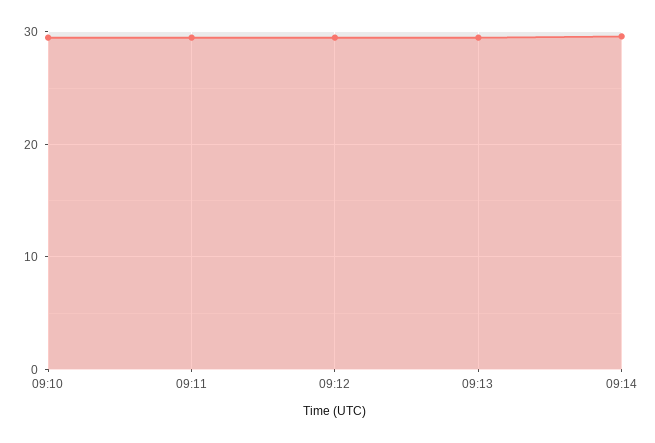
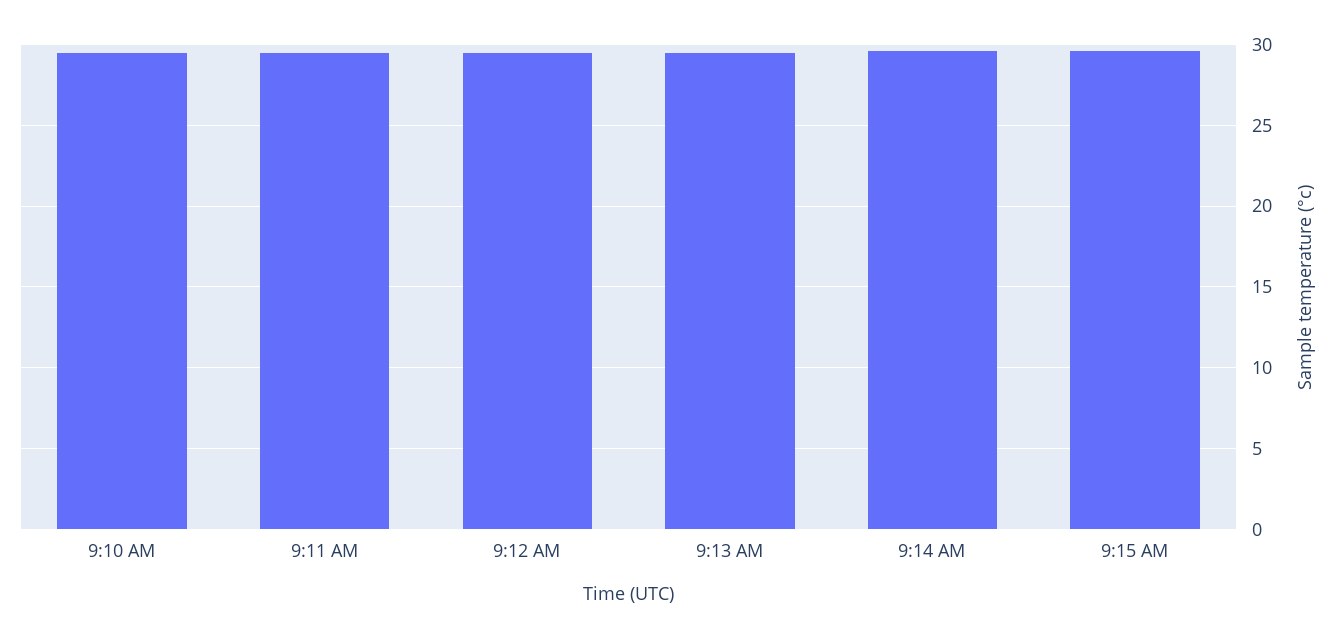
9:15 AM: none -> 29.5

